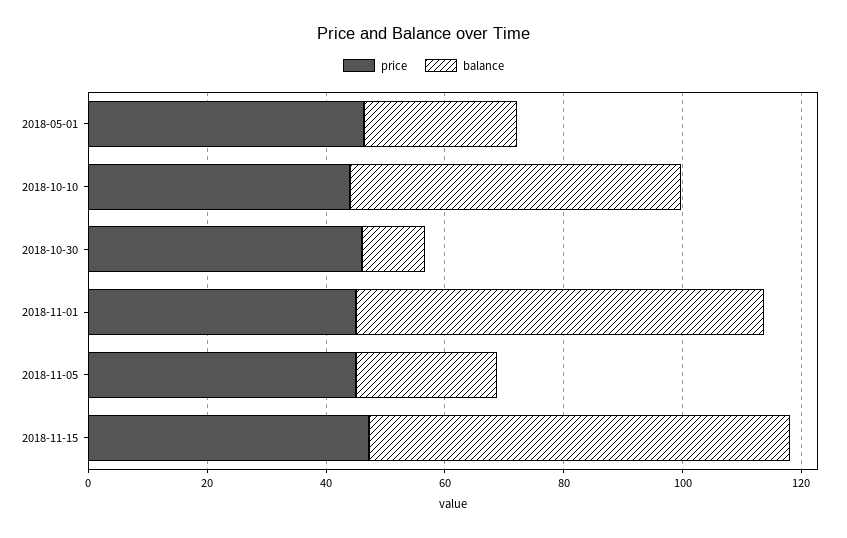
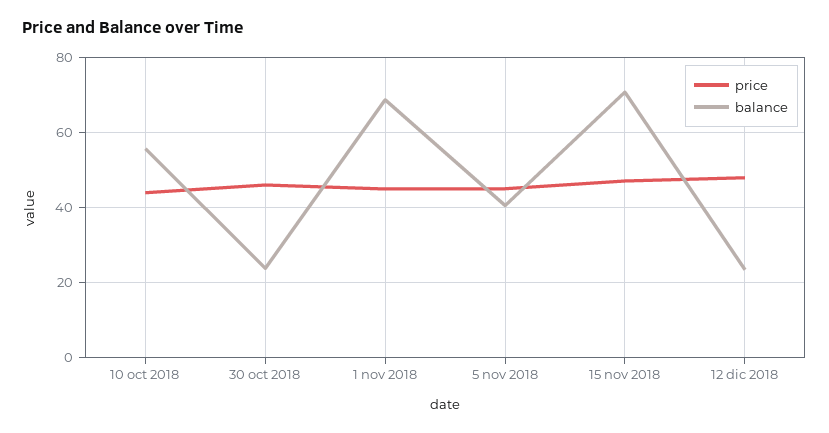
price, 2018-05-01: 45 -> none
balance, 2018-05-01: 25 -> none
balance, 2018-10-30: 10 -> 24
balance, 2018-11-05: 25 -> 40
price, 12 dic 2018: none -> 48
balance, 12 dic 2018: none -> 24

